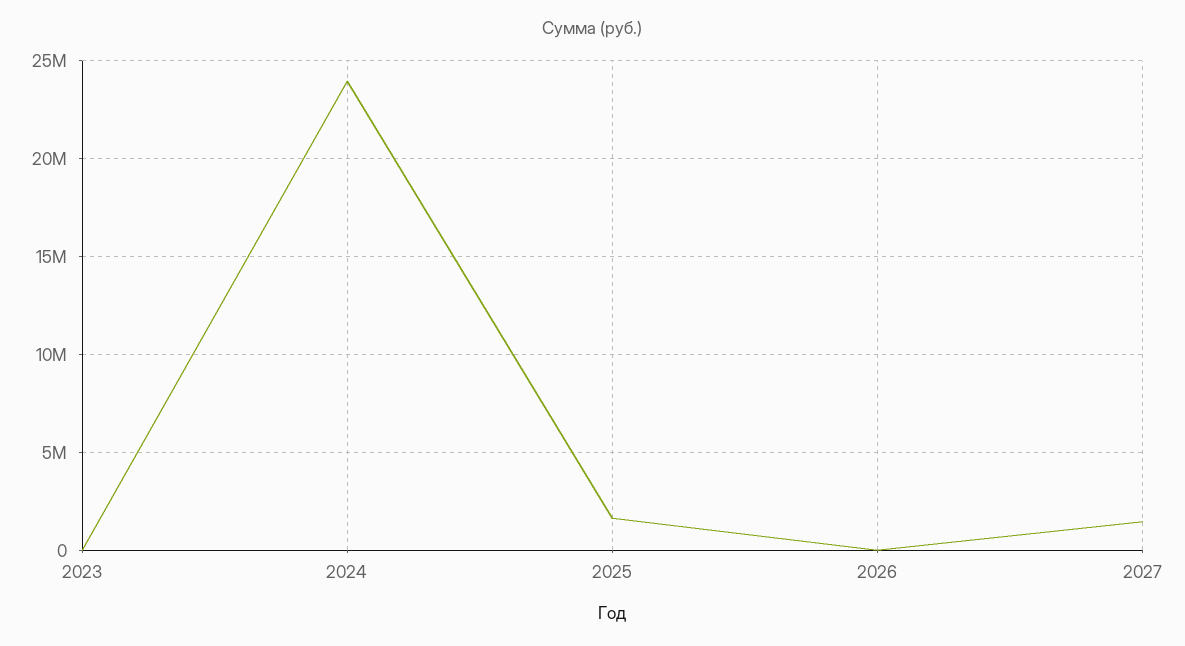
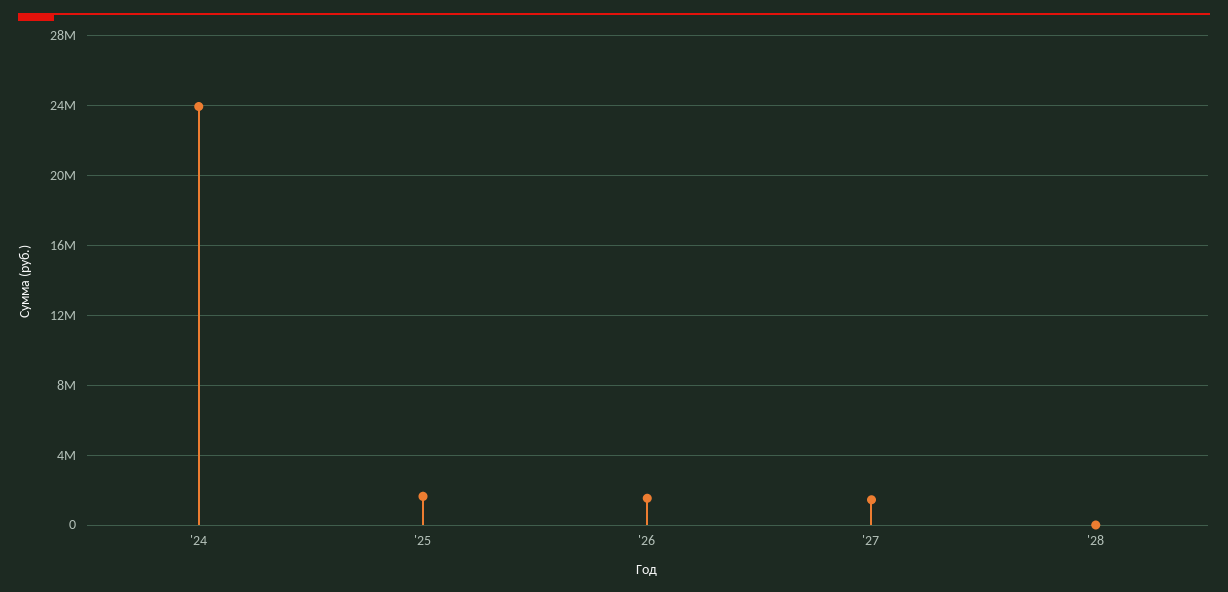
2023: 0 -> none
2026: 0 -> 1500000
'28: none -> 0

